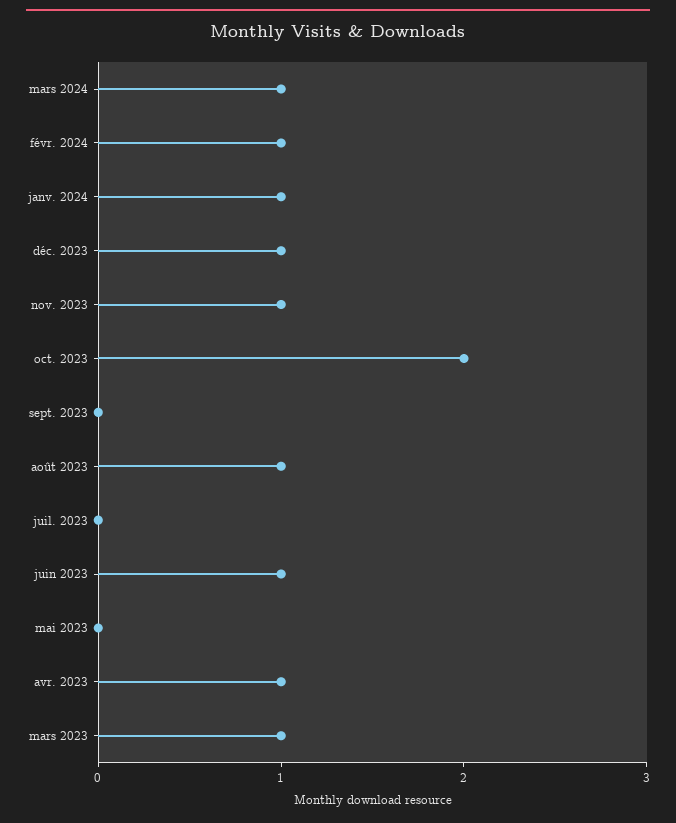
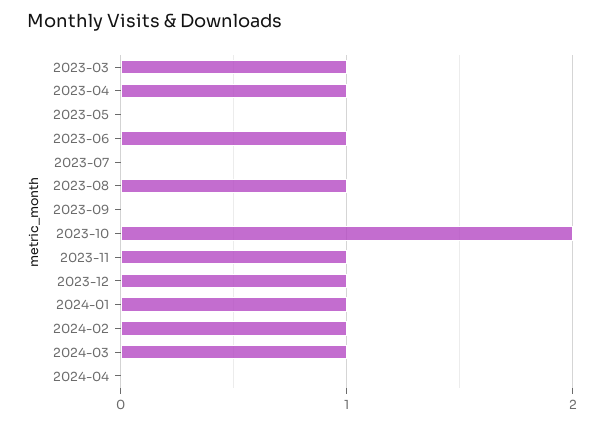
2024-04: none -> 0

